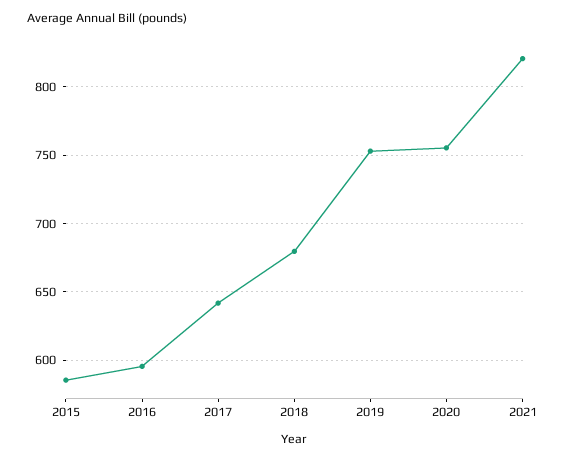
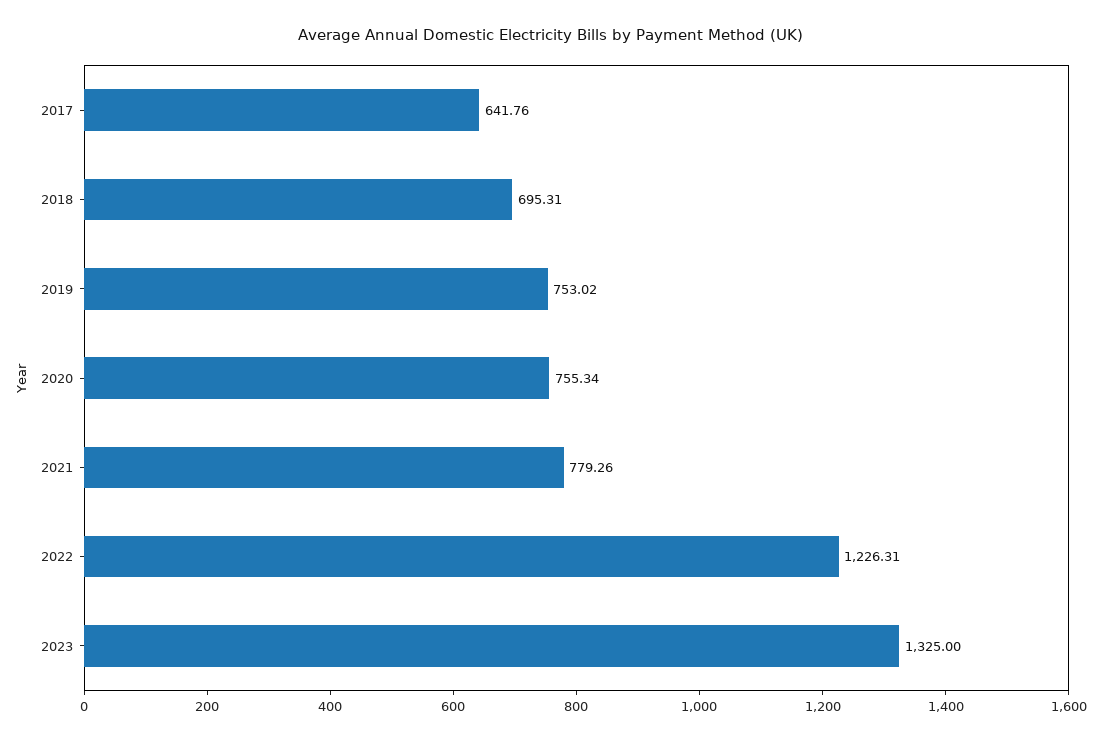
2015: 585 -> none
2016: 595 -> none
2018: 680 -> 695.31
2021: 820 -> 779.26
2022: none -> 1226.31
2023: none -> 1325

